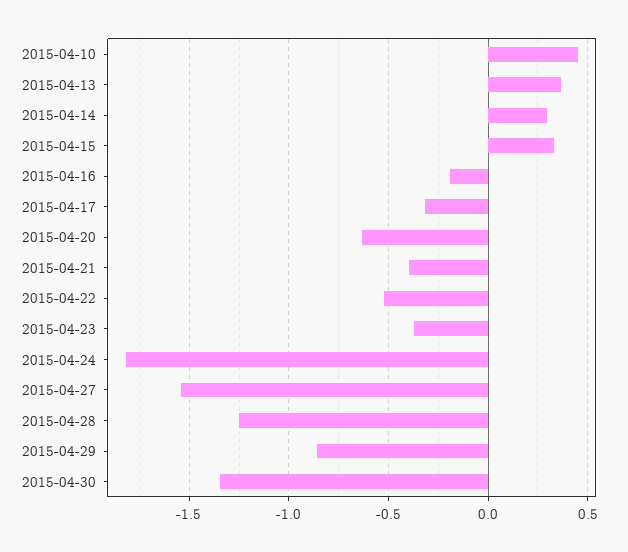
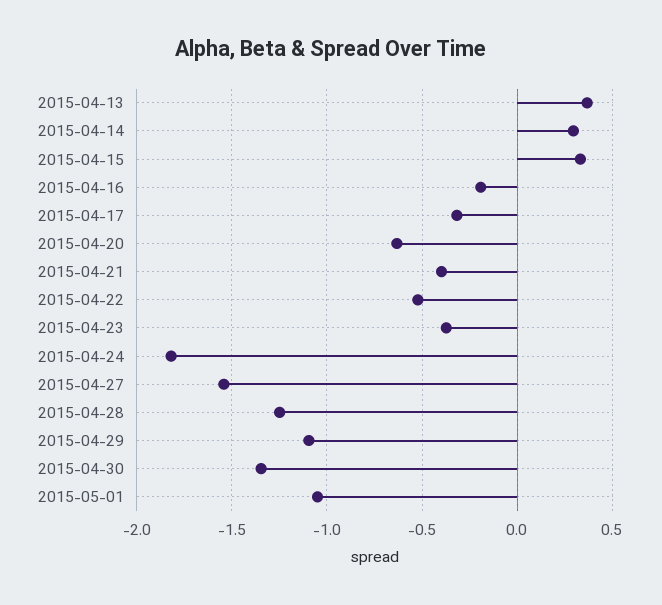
2015-04-10: 0.45 -> none
2015-04-29: -0.85 -> -1.1
2015-05-01: none -> -1.05

